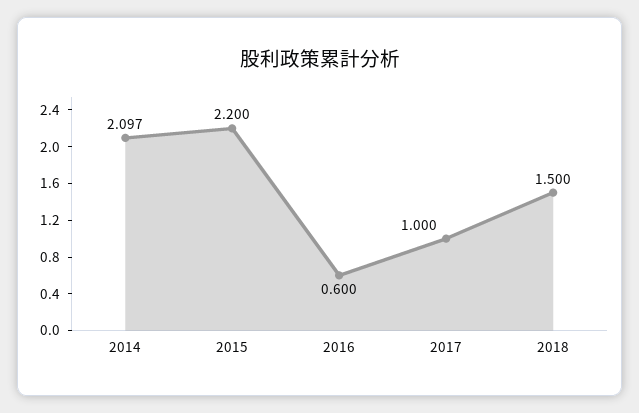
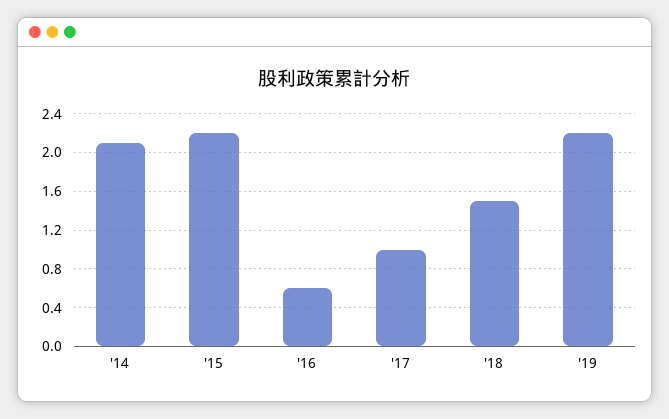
'19: none -> 2.2

